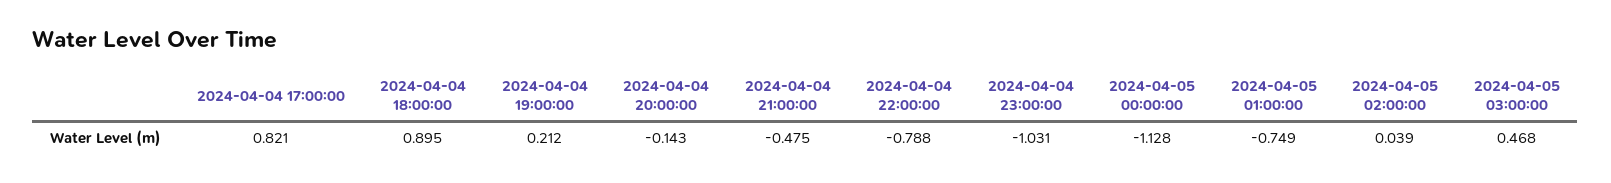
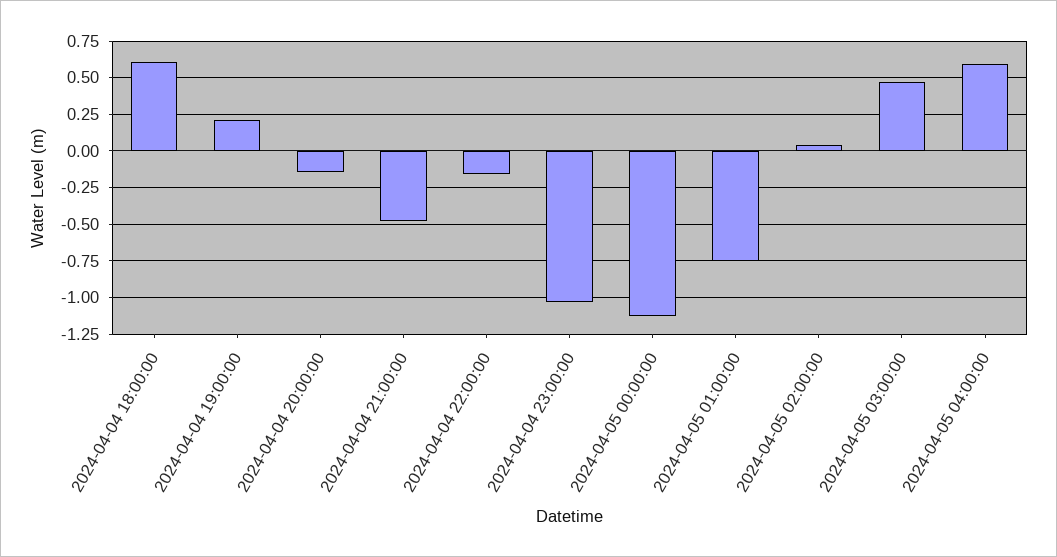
2024-04-04 17:00:00: 0.821 -> none
2024-04-04 18:00:00: 0.895 -> 0.6
2024-04-04 22:00:00: -0.788 -> -0.15
2024-04-05 04:00:00: none -> 0.6

